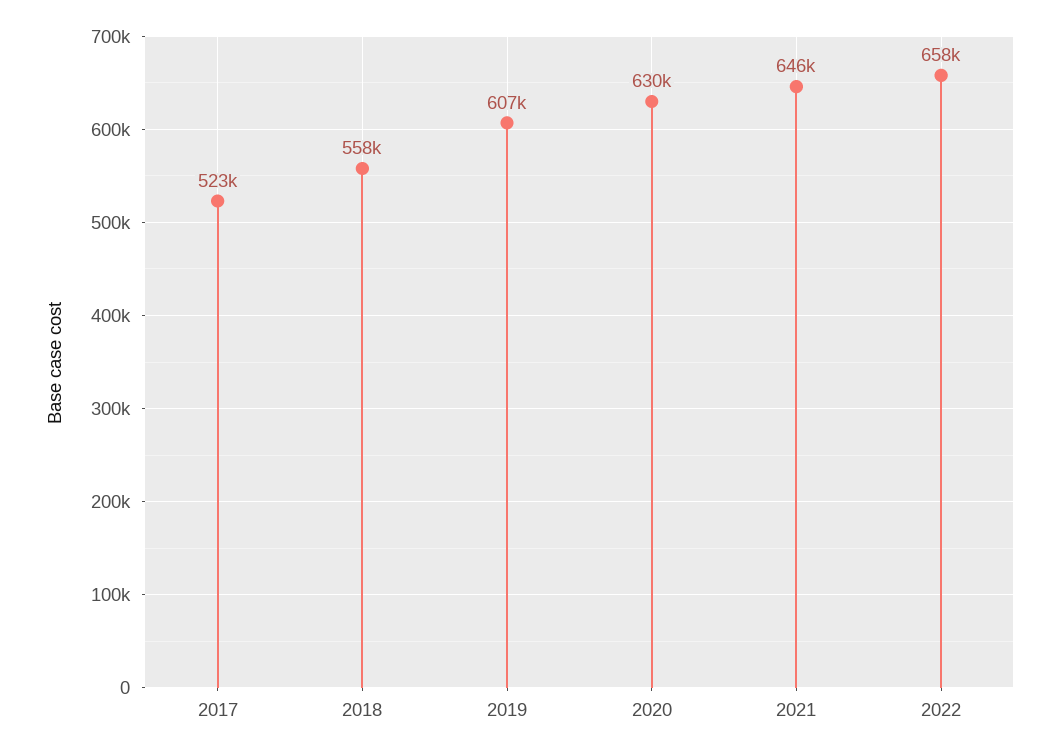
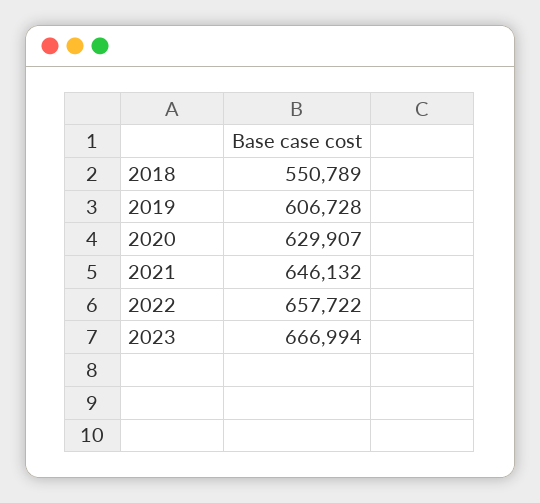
2017: 523000 -> none
2018: 558000 -> 550789
2023: none -> 666994

